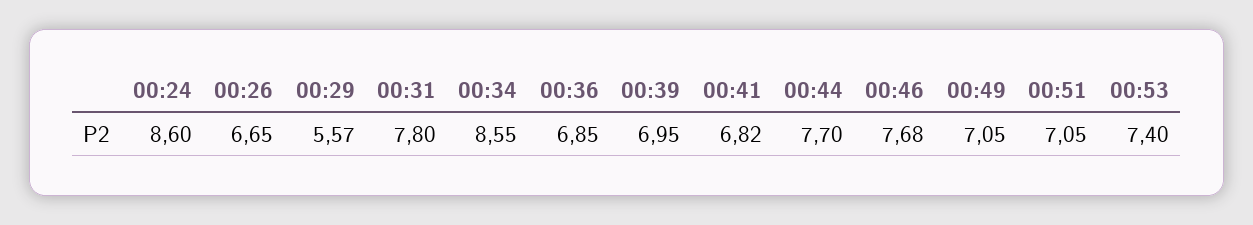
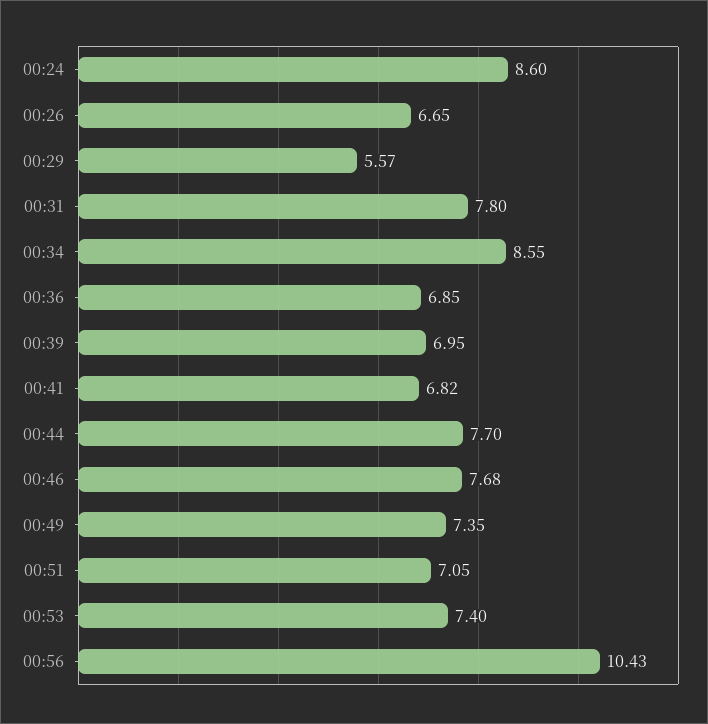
00:49: 7.05 -> 7.35
00:56: none -> 10.43

